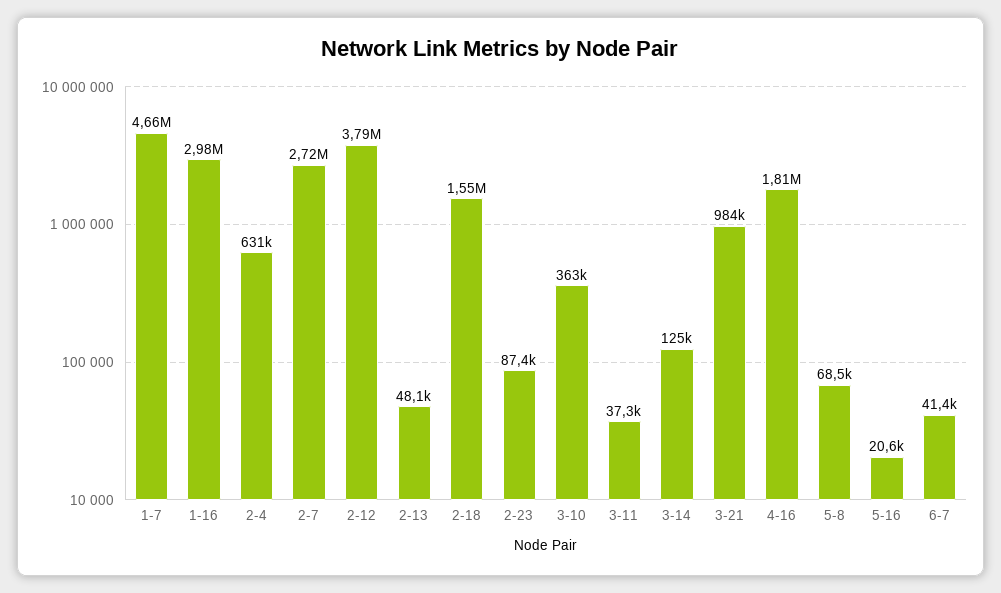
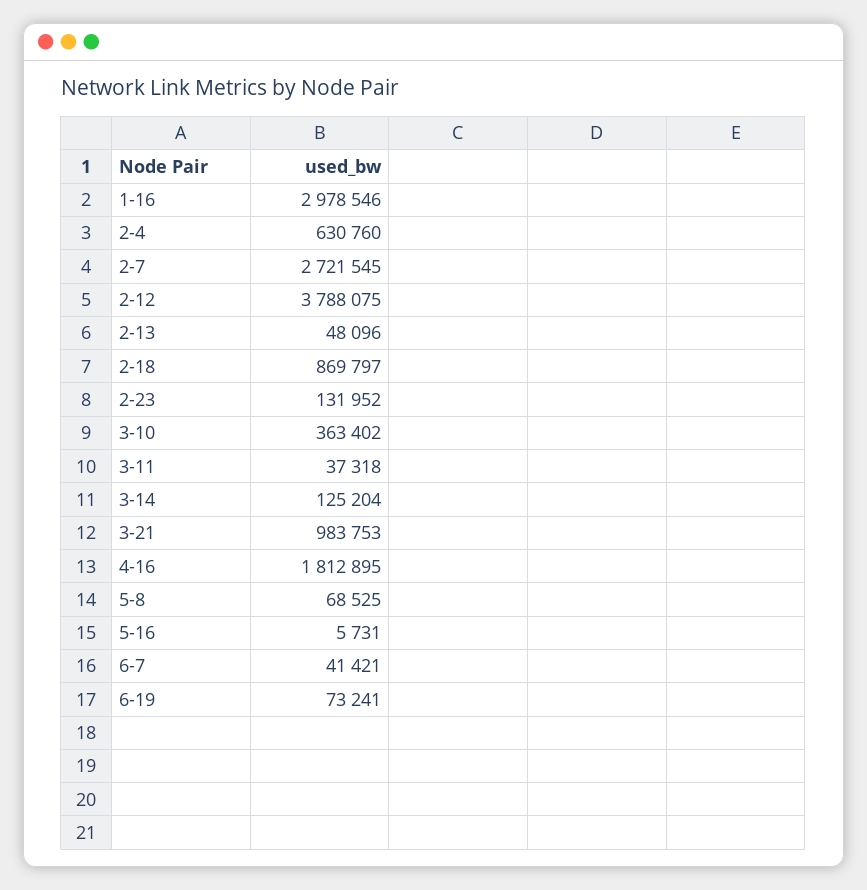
1-7: 4660000 -> none
2-18: 1550000 -> 869797
2-23: 87400 -> 131952
5-16: 20600 -> 5731
6-19: none -> 73241

